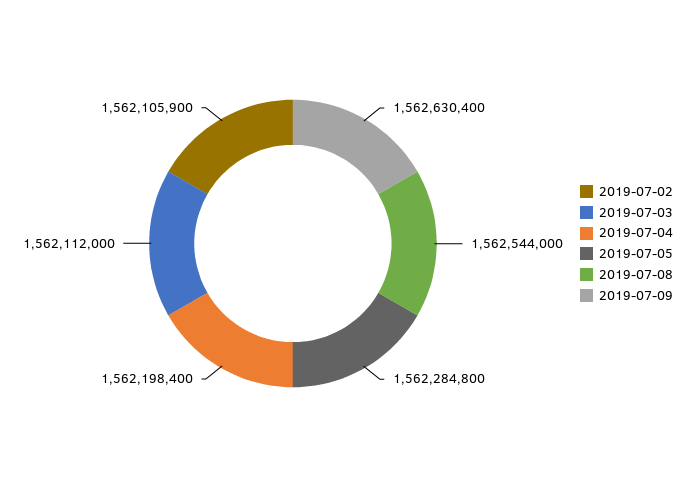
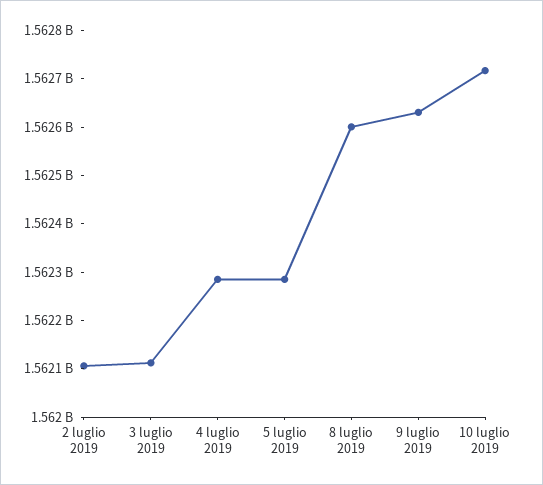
2019-07-04: 1562198400 -> 1562280000
2019-07-08: 1562544000 -> 1562600000
10 luglio 2019: none -> 1562720000

